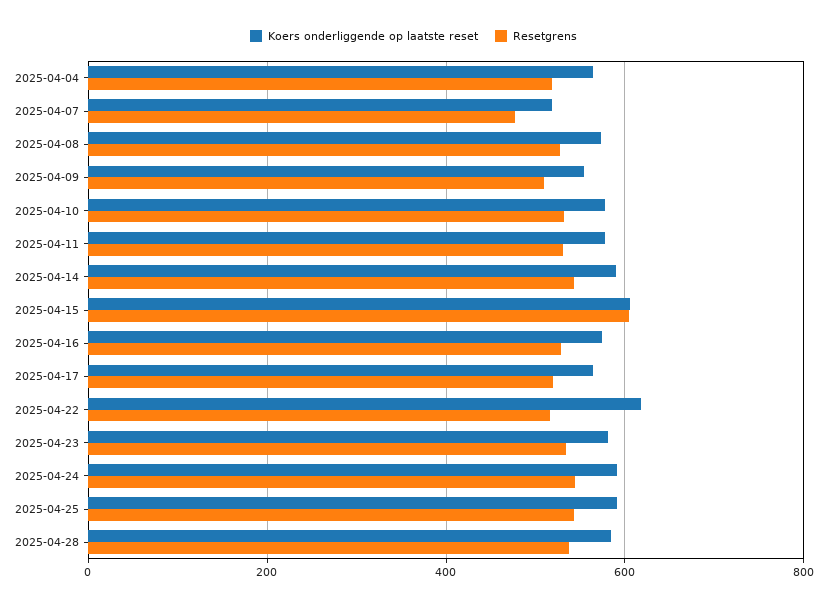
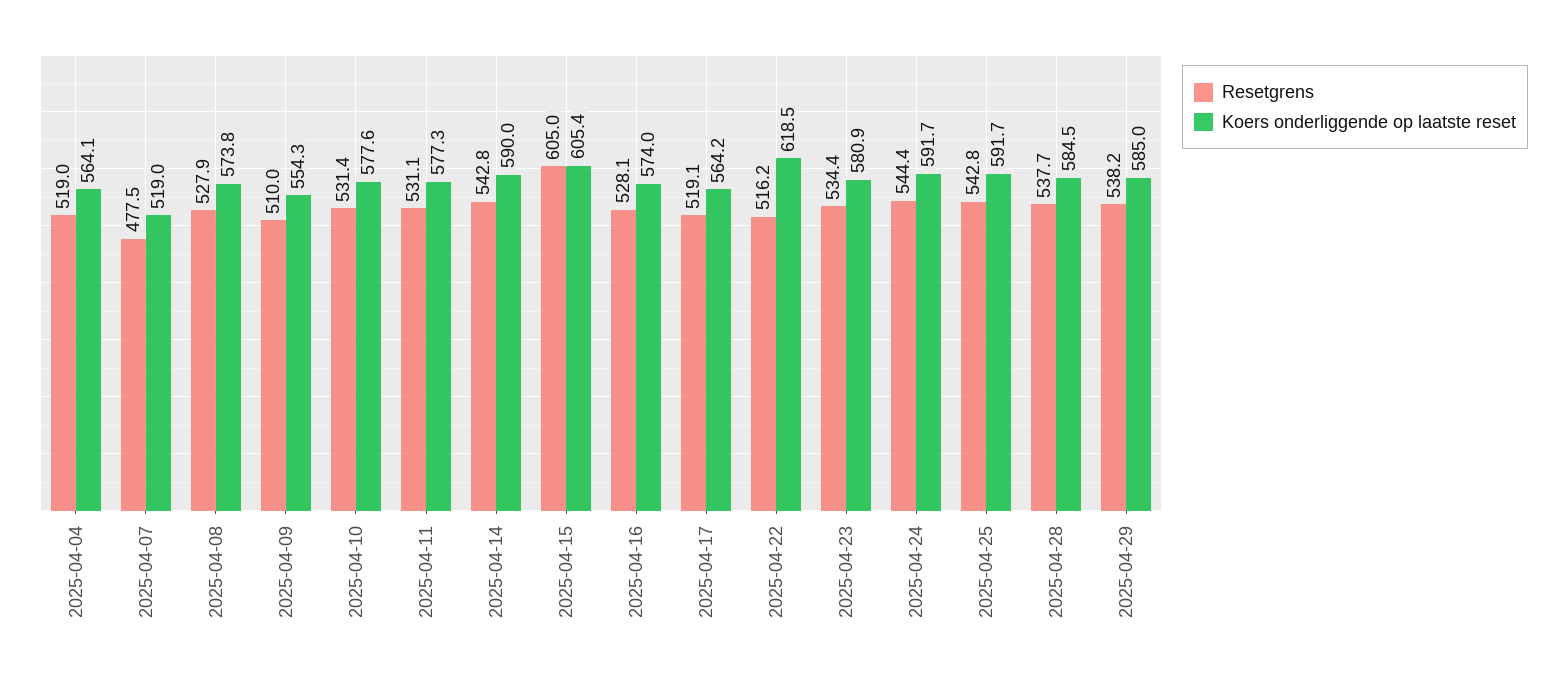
Resetgrens, 2025-04-29: none -> 538.2
Koers onderliggende op laatste reset, 2025-04-29: none -> 585

